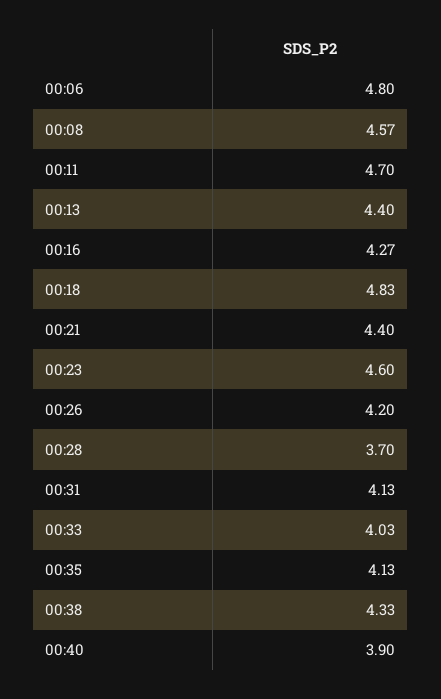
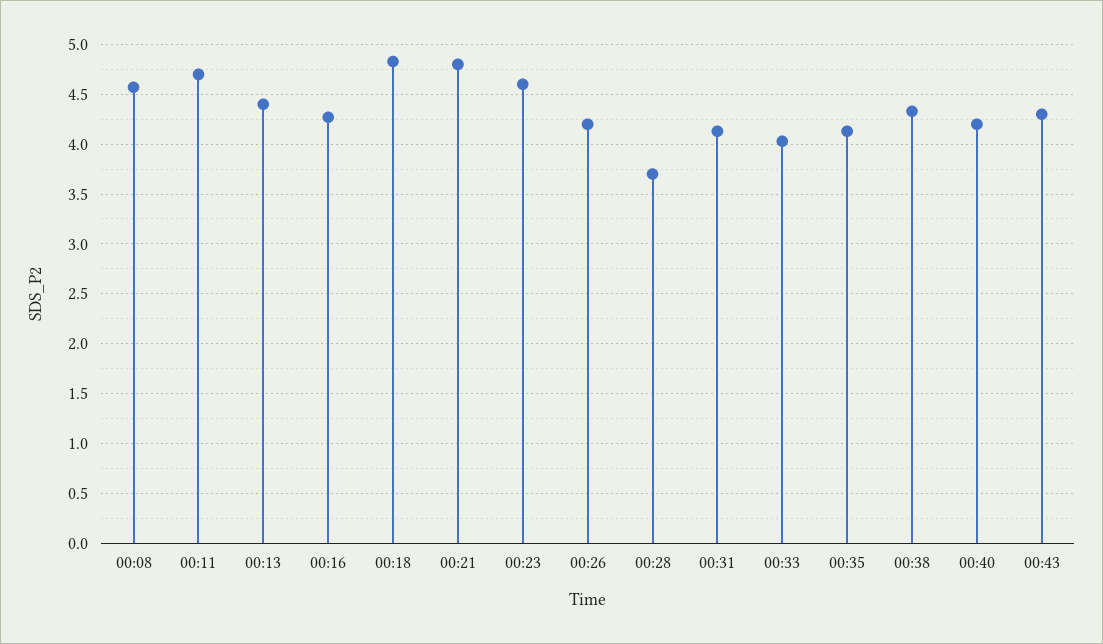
00:06: 4.8 -> none
00:21: 4.4 -> 4.8
00:40: 3.9 -> 4.2
00:43: none -> 4.3

